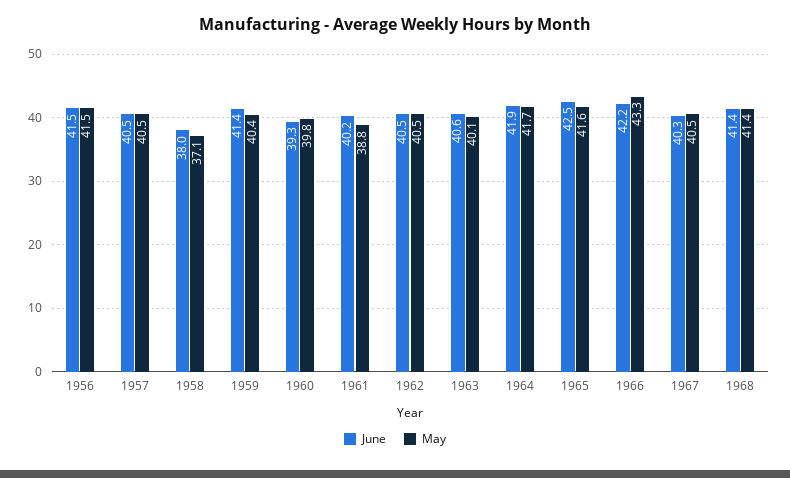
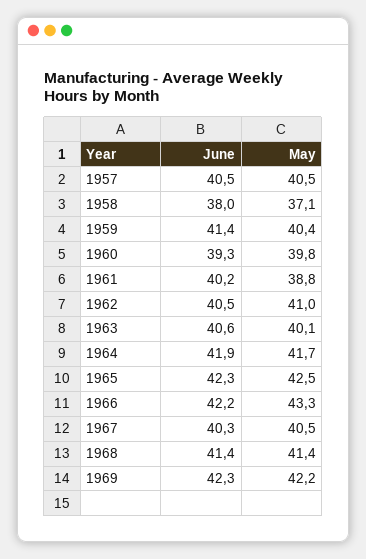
June, 1956: 41.5 -> none
May, 1956: 41.5 -> none
May, 1962: 40.5 -> 41
June, 1965: 42.5 -> 42.3
May, 1965: 41.6 -> 42.5
June, 1969: none -> 42.3
May, 1969: none -> 42.2

